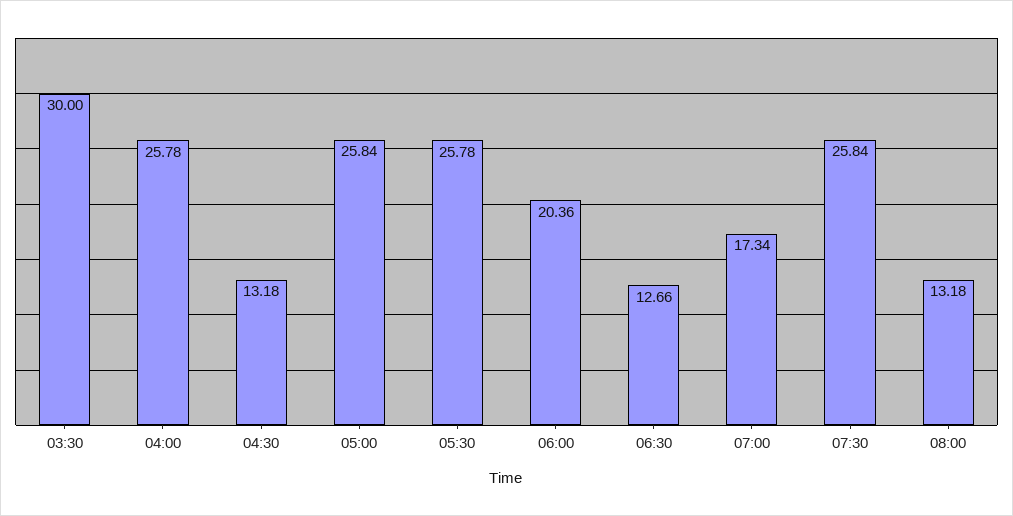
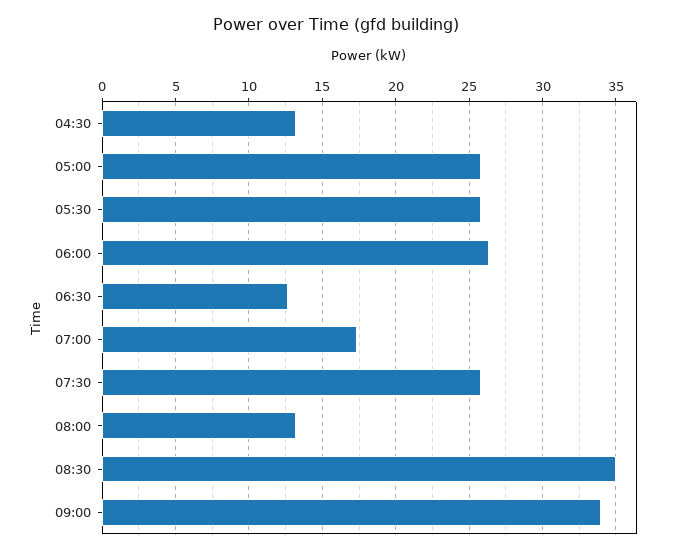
03:30: 30 -> none
04:00: 25.78 -> none
06:00: 20.36 -> 26.5
08:30: none -> 35
09:00: none -> 34

